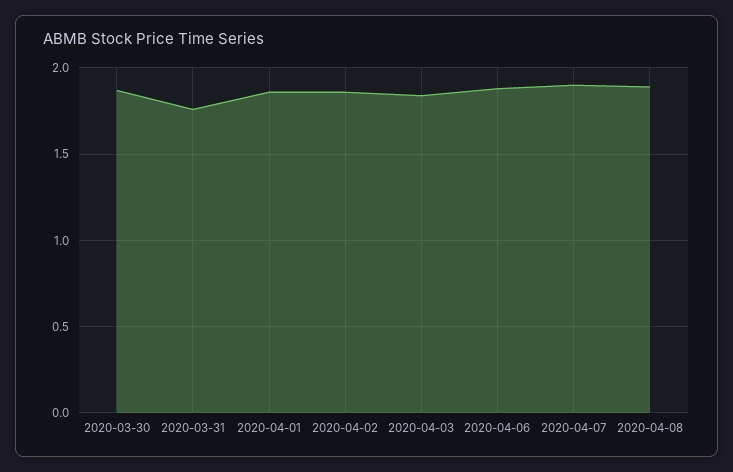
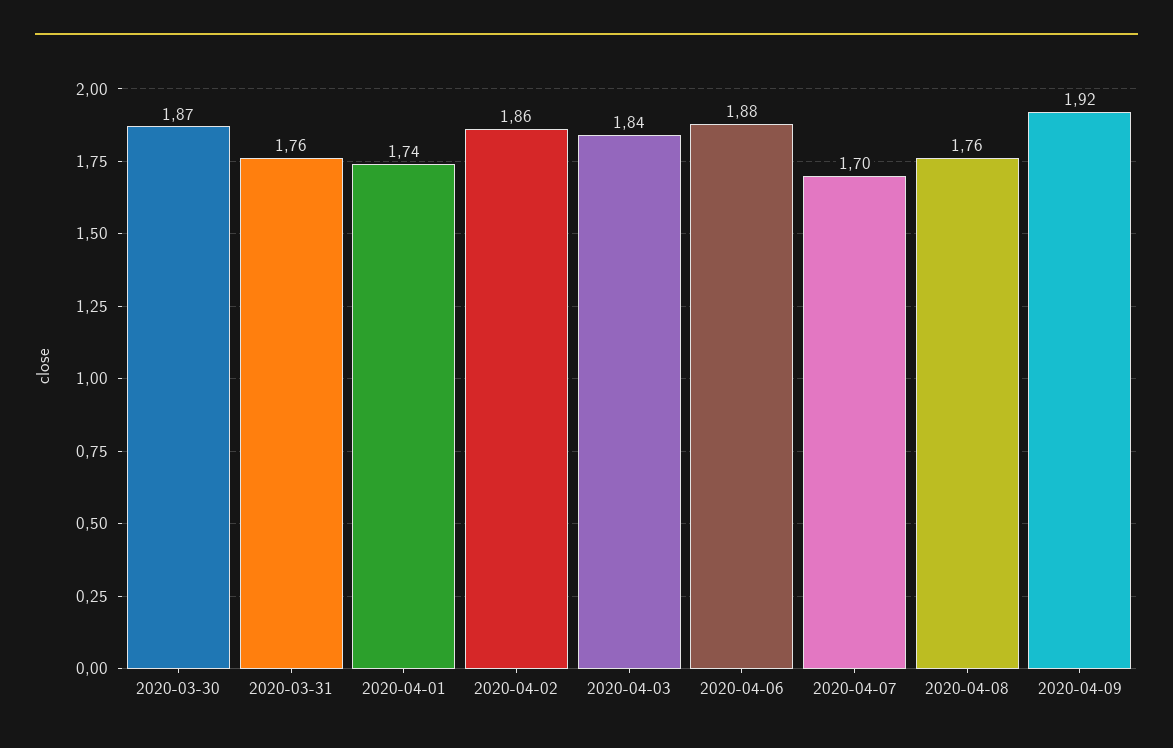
2020-04-01: 1.85 -> 1.74
2020-04-07: 1.9 -> 1.7
2020-04-08: 1.9 -> 1.76
2020-04-09: none -> 1.92

